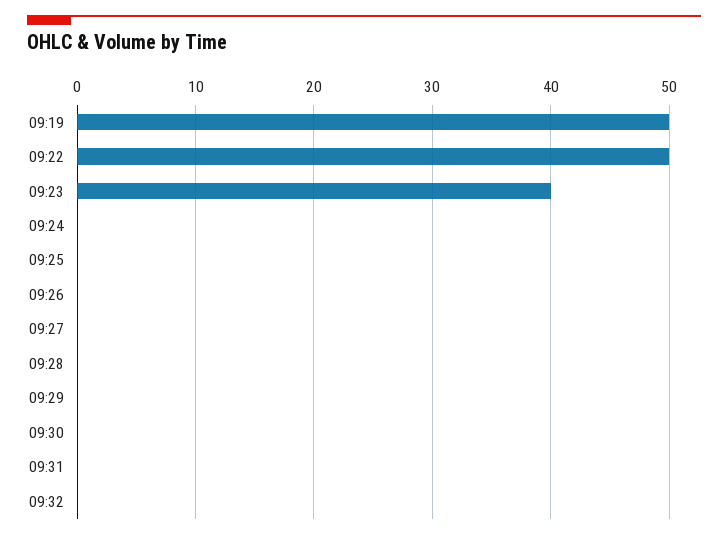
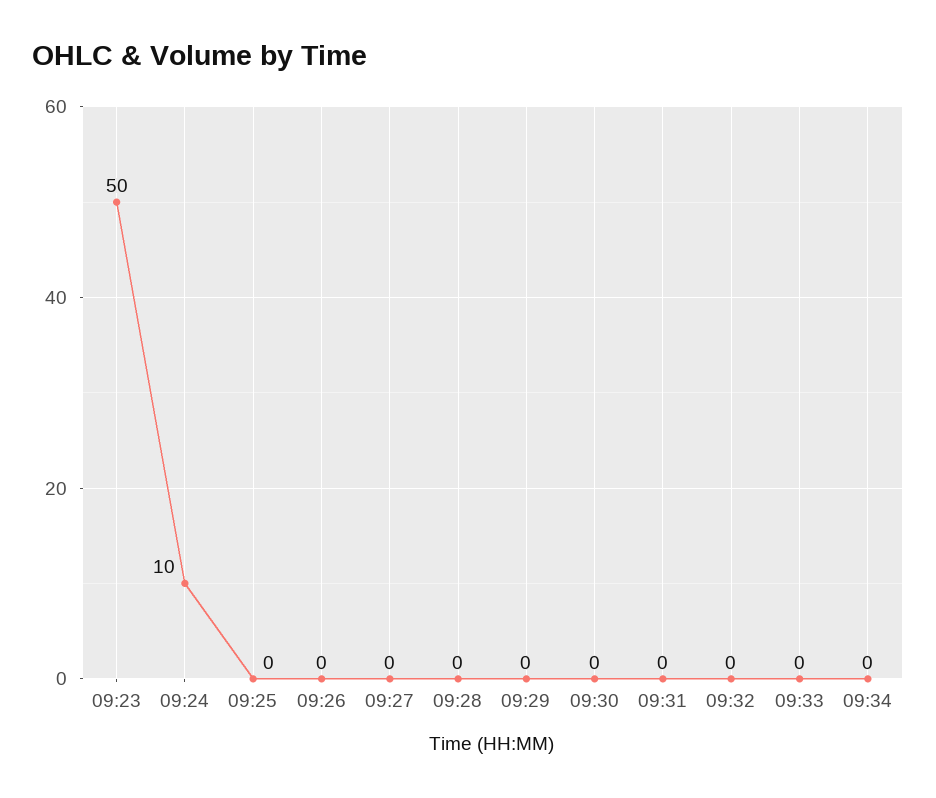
09:19: 50 -> none
09:22: 50 -> none
09:23: 40 -> 50
09:24: 0 -> 10
09:33: none -> 0
09:34: none -> 0

